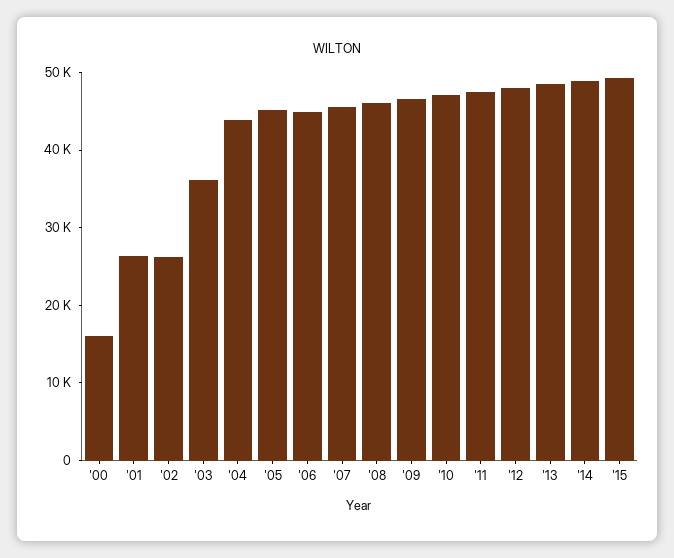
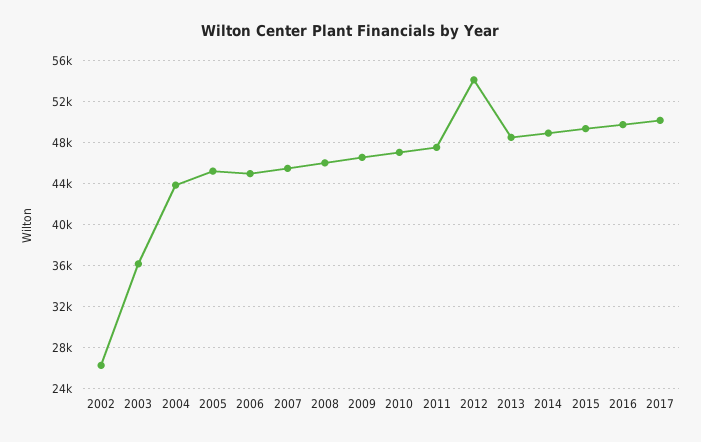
'00: 16000 -> none
'01: 26000 -> none
'12: 48000 -> 54000
2016: none -> 50000
2017: none -> 50000

